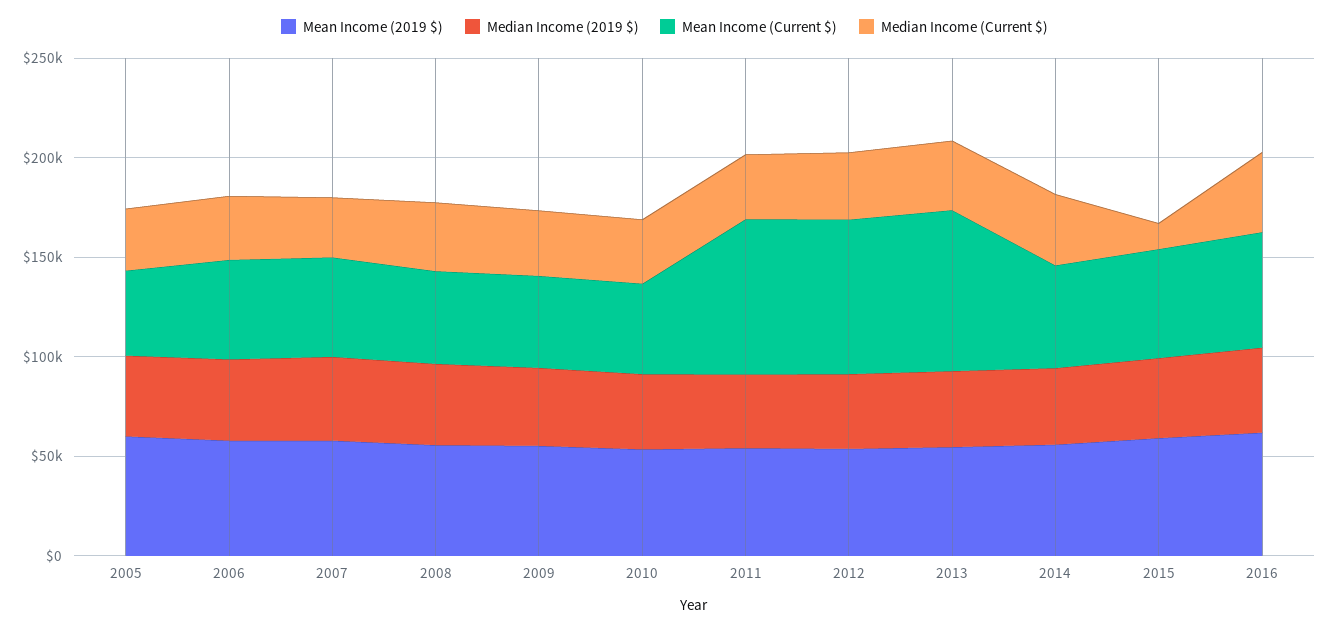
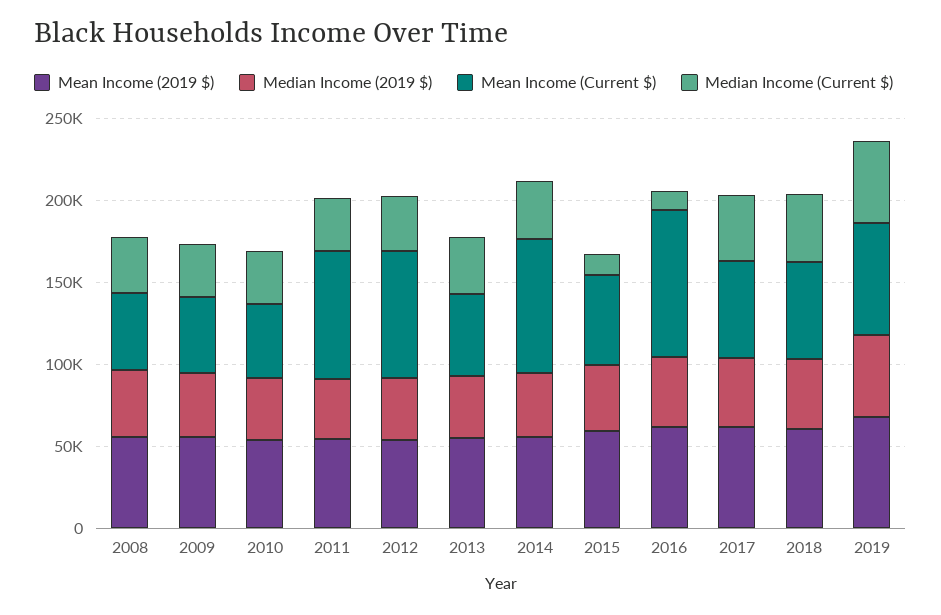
Mean Income (2019 $), 2005: 60000 -> none
Median Income (2019 $), 2005: 40000 -> none
Mean Income (Current $), 2005: 40000 -> none
Median Income (Current $), 2005: 30000 -> none
Mean Income (2019 $), 2006: 60000 -> none
Median Income (2019 $), 2006: 40000 -> none
Mean Income (Current $), 2006: 50000 -> none
Median Income (Current $), 2006: 30000 -> none
Mean Income (2019 $), 2007: 60000 -> none
Median Income (2019 $), 2007: 40000 -> none
Mean Income (Current $), 2007: 50000 -> none
Median Income (Current $), 2007: 30000 -> none
Mean Income (Current $), 2013: 80000 -> 50000
Mean Income (Current $), 2014: 50000 -> 80000
Mean Income (Current $), 2016: 60000 -> 90000
Median Income (Current $), 2016: 40000 -> 10000
Mean Income (2019 $), 2017: none -> 60000
Median Income (2019 $), 2017: none -> 40000
Mean Income (Current $), 2017: none -> 60000
Median Income (Current $), 2017: none -> 40000
Mean Income (2019 $), 2018: none -> 60000
Median Income (2019 $), 2018: none -> 40000
Mean Income (Current $), 2018: none -> 60000
Median Income (Current $), 2018: none -> 40000
Mean Income (2019 $), 2019: none -> 70000
Median Income (2019 $), 2019: none -> 50000
Mean Income (Current $), 2019: none -> 70000
Median Income (Current $), 2019: none -> 50000

